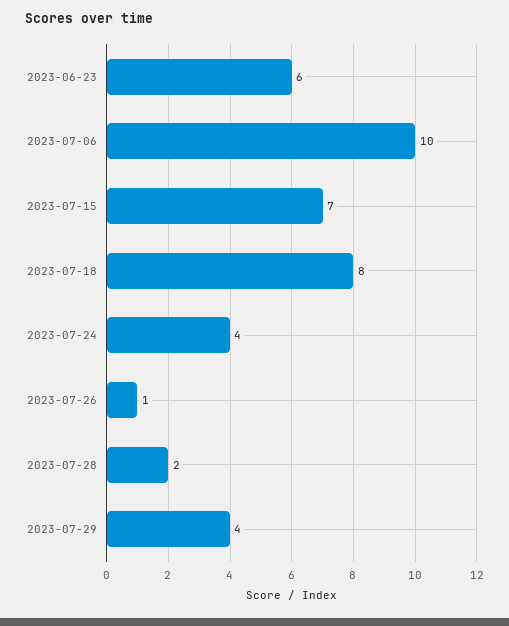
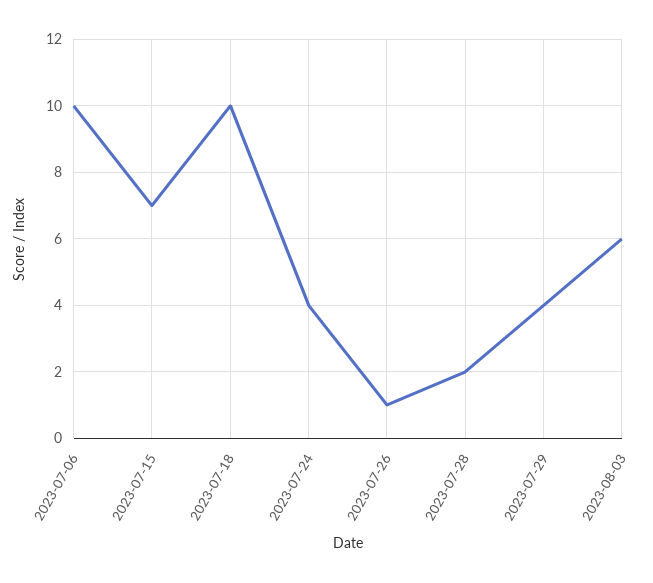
2023-06-23: 6 -> none
2023-07-18: 8 -> 10
2023-08-03: none -> 6

